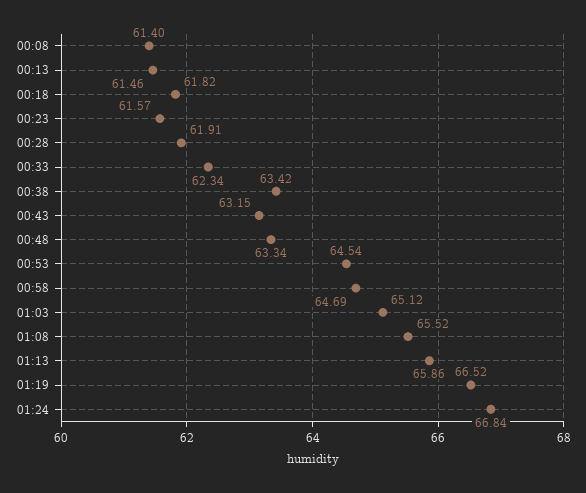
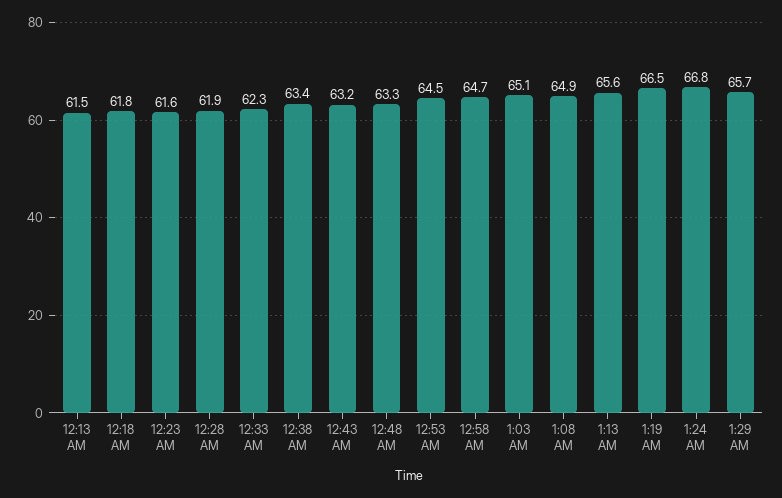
00:08: 61.4 -> none
01:08: 65.52 -> 64.9
01:13: 65.86 -> 65.6
1:29 AM: none -> 65.7

